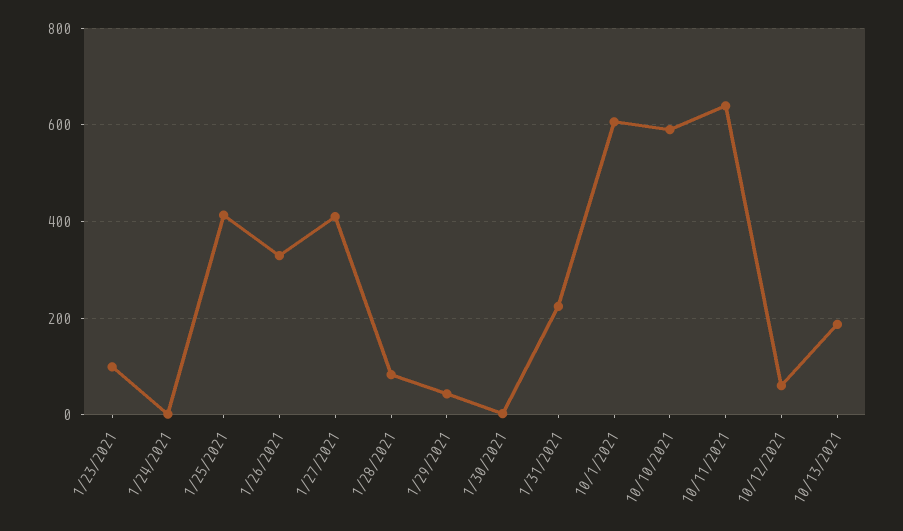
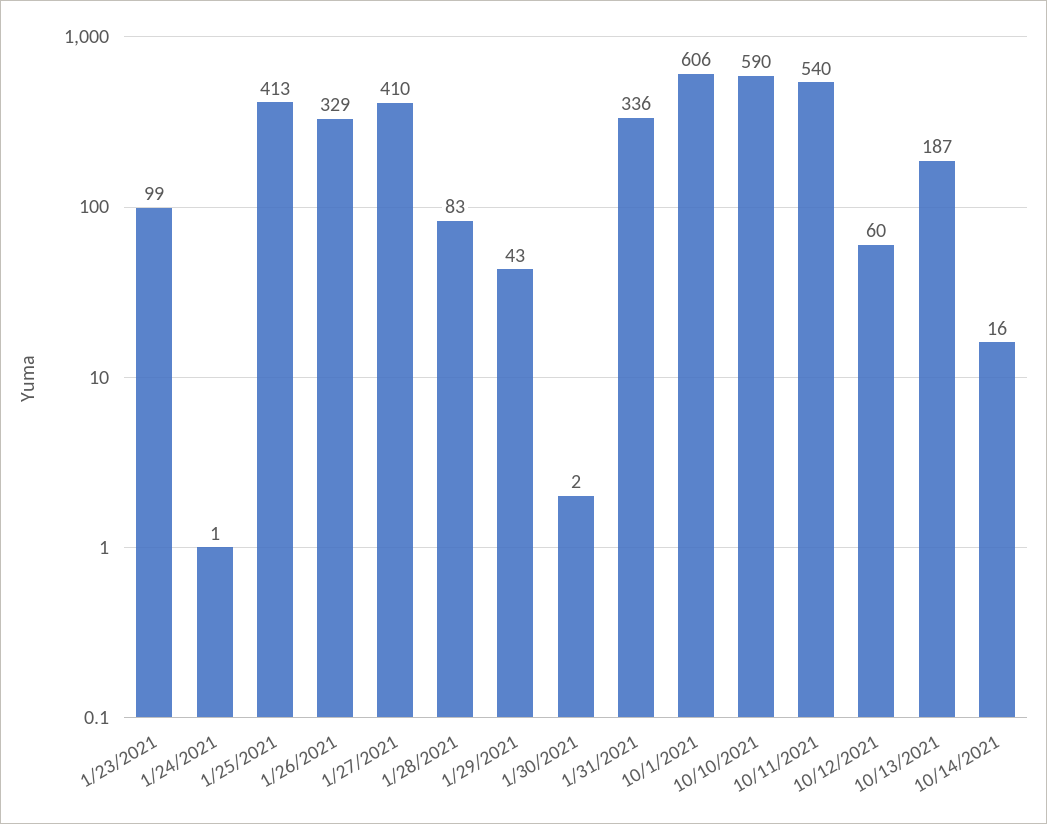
1/31/2021: 220 -> 336
10/11/2021: 640 -> 540
10/14/2021: none -> 16

